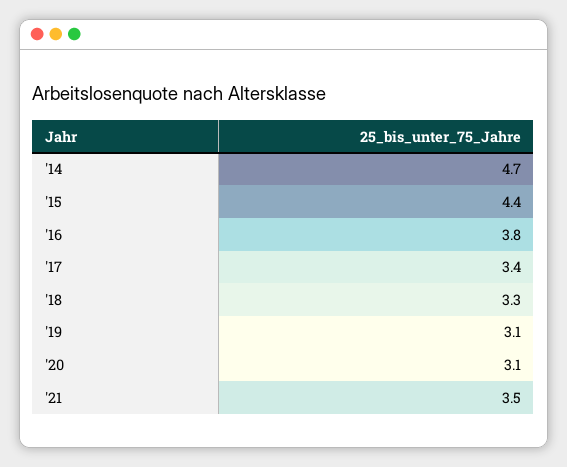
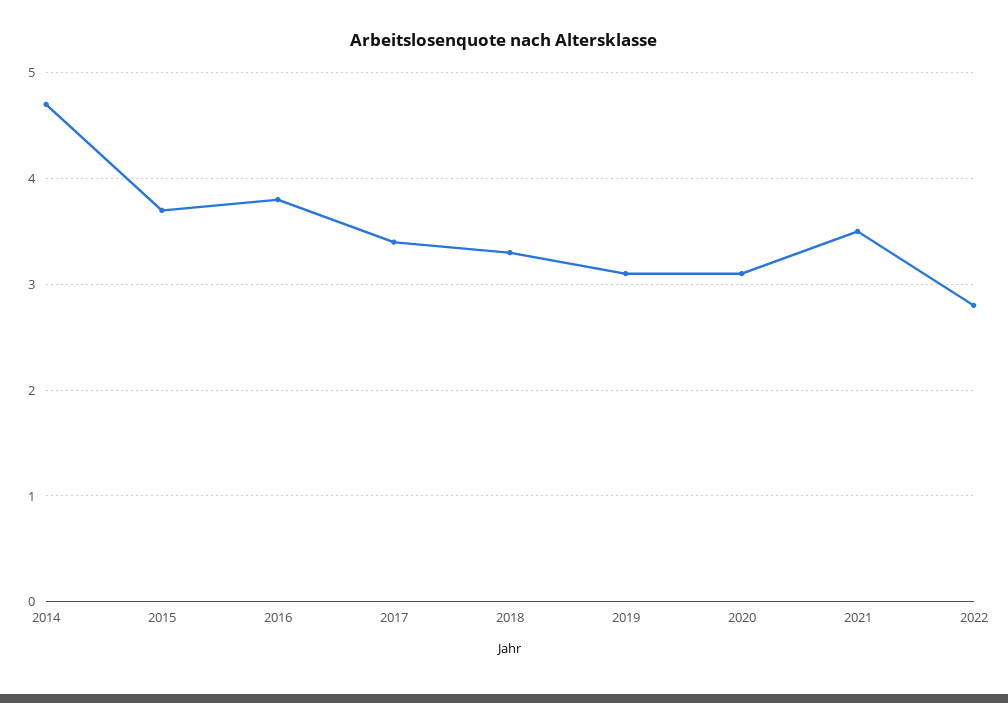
'15: 4.4 -> 3.7
2022: none -> 2.8

